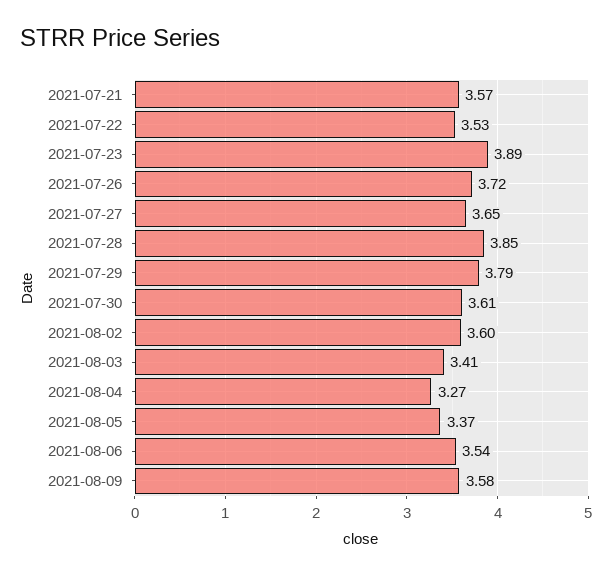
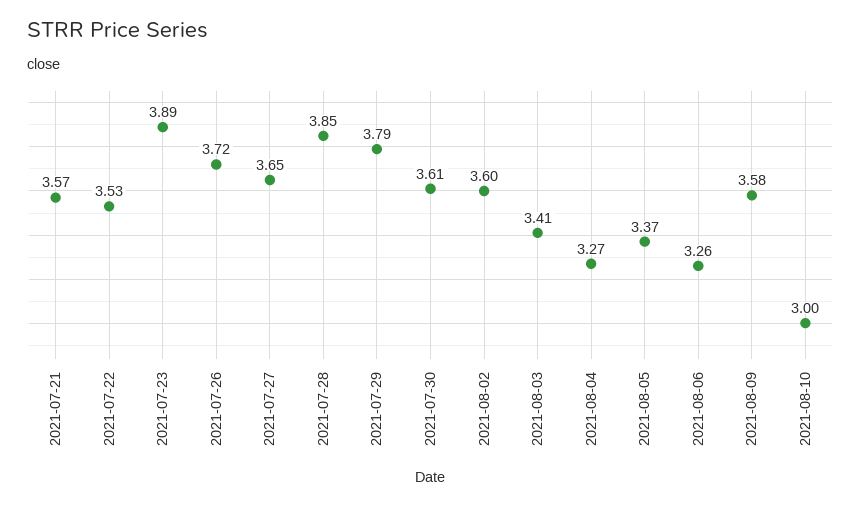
2021-08-06: 3.54 -> 3.26
2021-08-10: none -> 3

